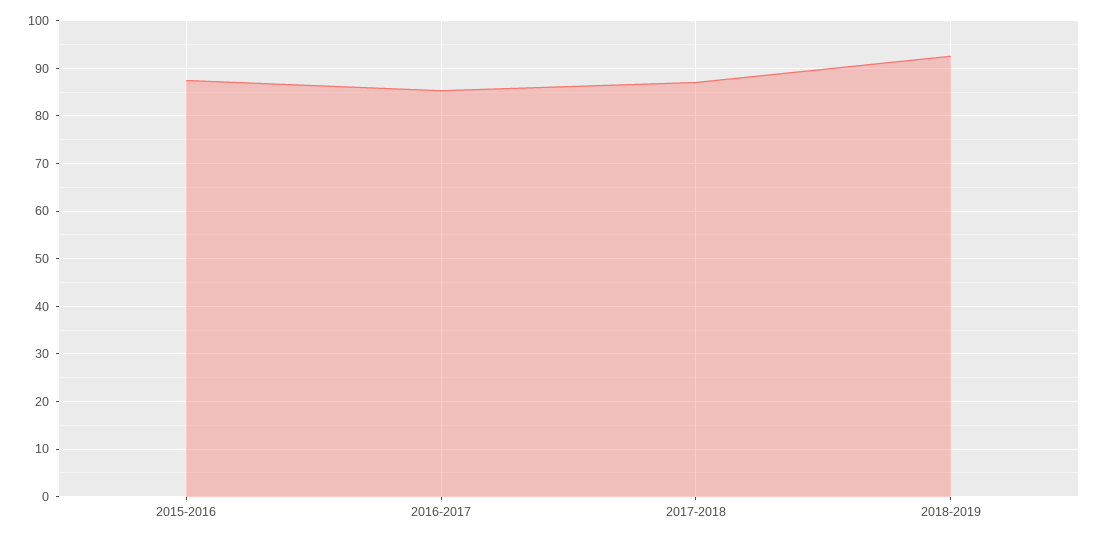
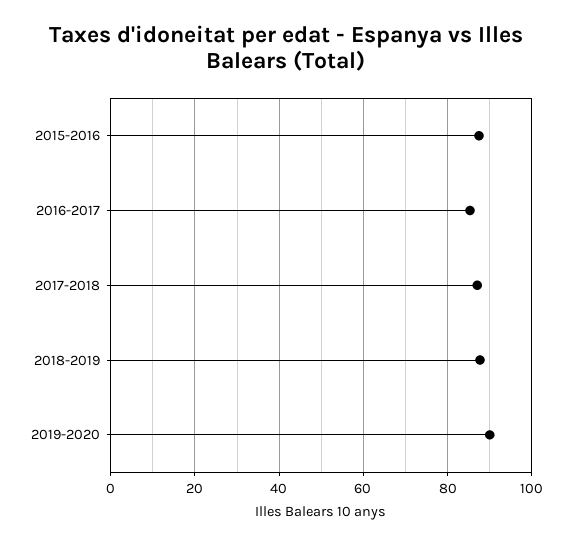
2018-2019: 92 -> 88
2019-2020: none -> 90

